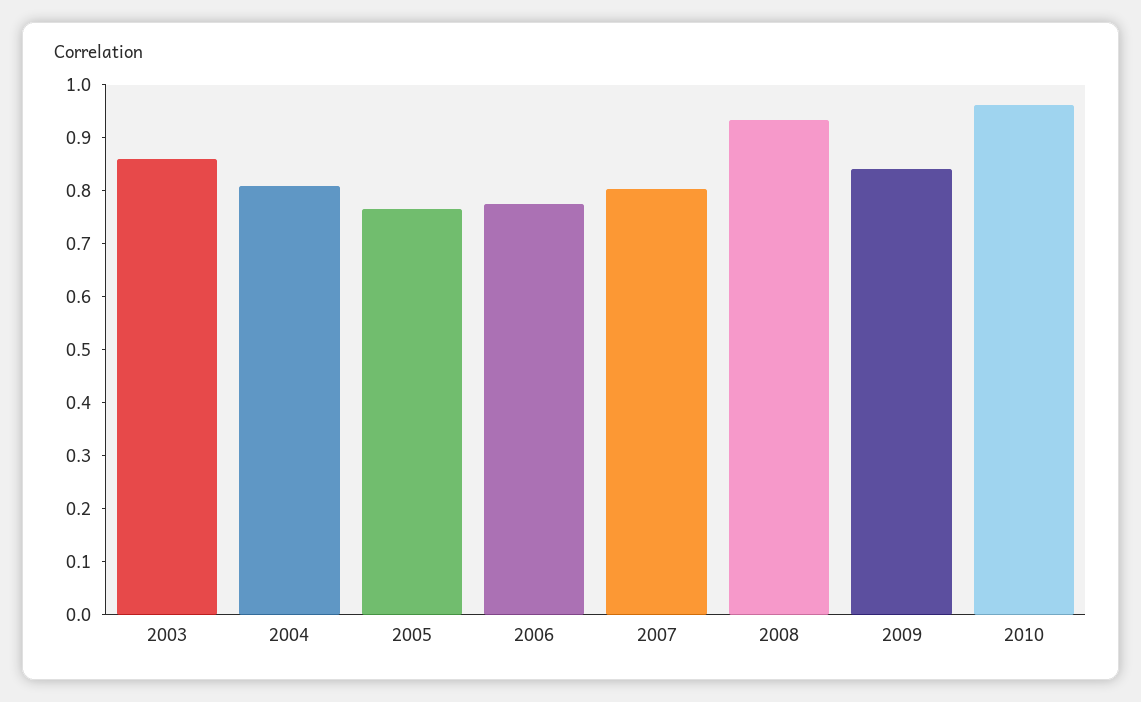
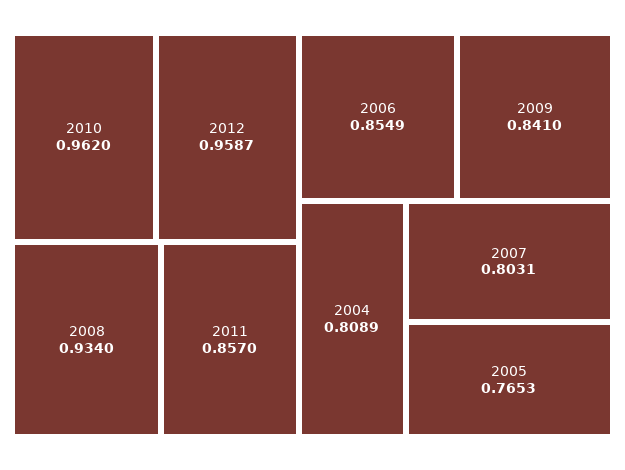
2003: 0.86 -> none
2006: 0.78 -> 0.8549
2012: none -> 0.9587
2011: none -> 0.857

